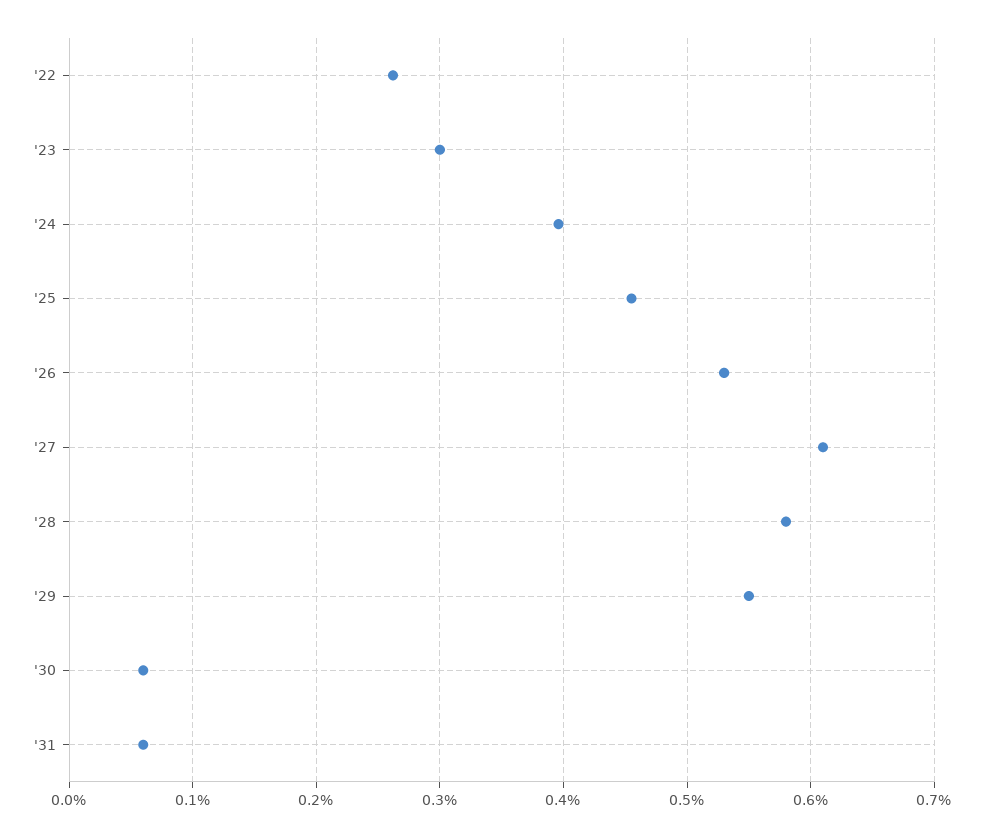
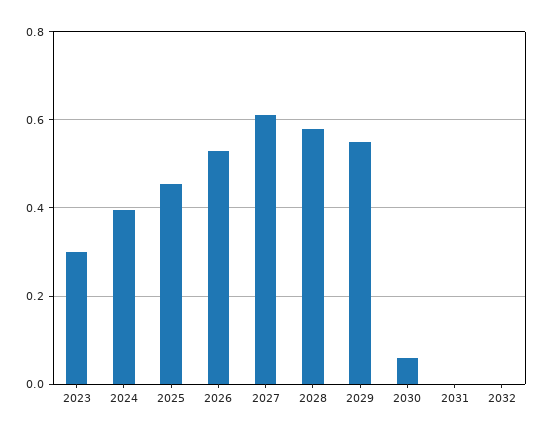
'22: 0.26 -> none
'31: 0.06 -> 0
2032: none -> 0

